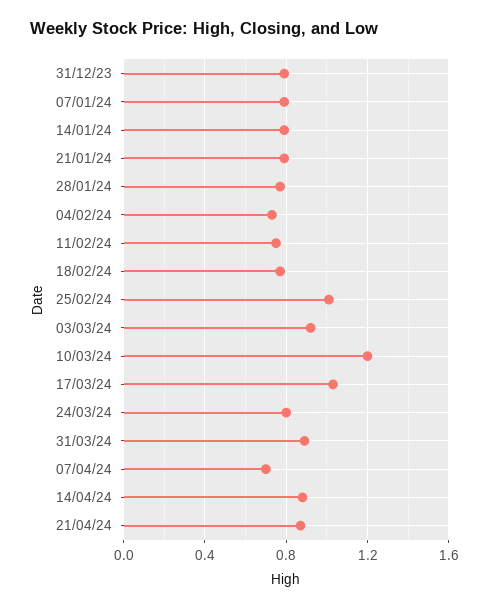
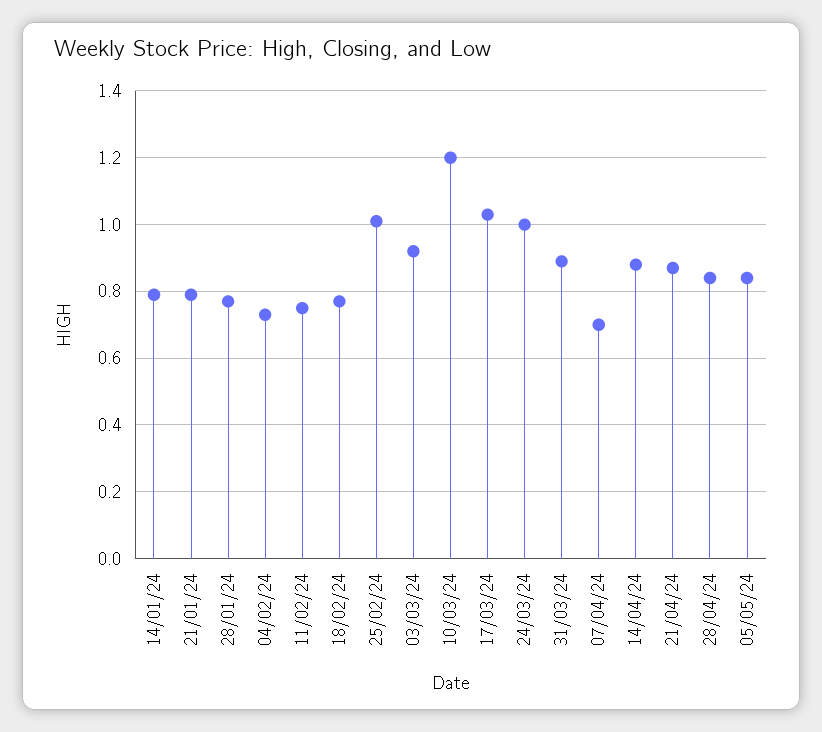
31/12/23: 0.8 -> none
07/01/24: 0.8 -> none
24/03/24: 0.8 -> 1
28/04/24: none -> 0.85
05/05/24: none -> 0.85

